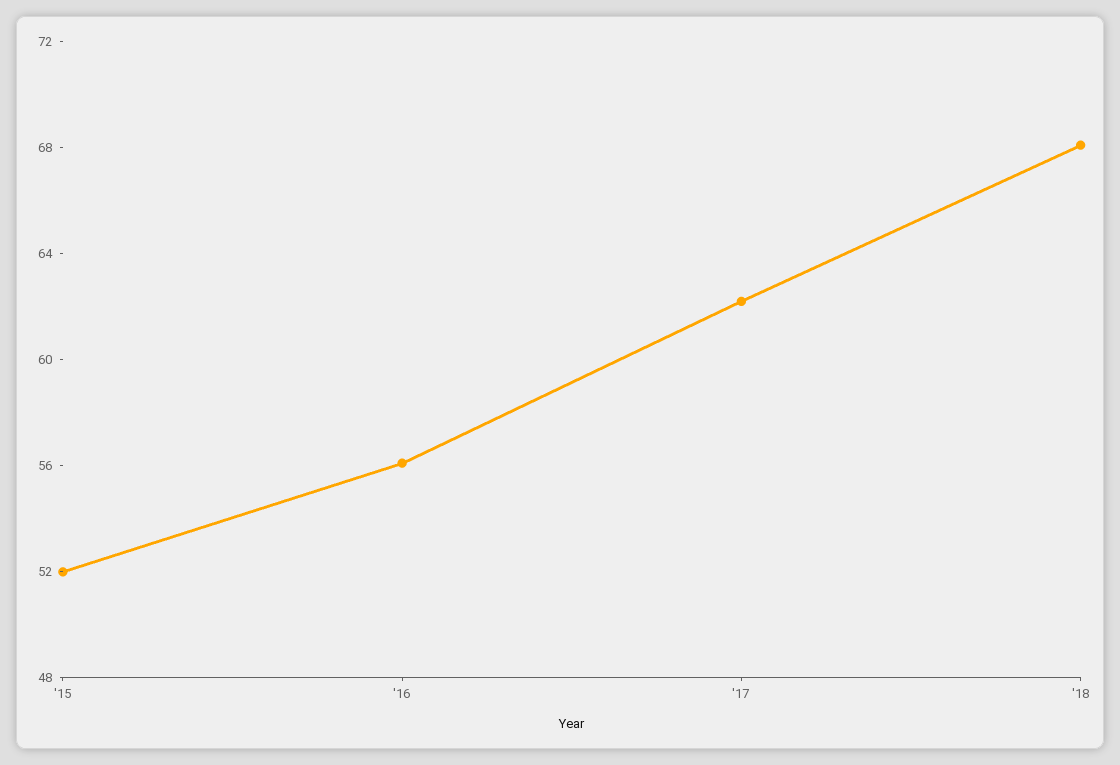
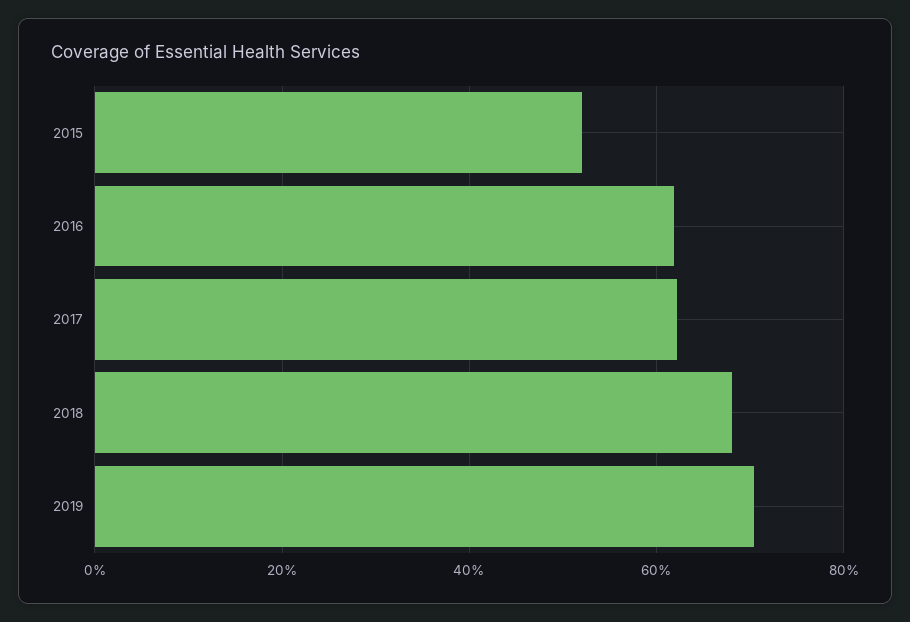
'16: 56 -> 62
2019: none -> 70

